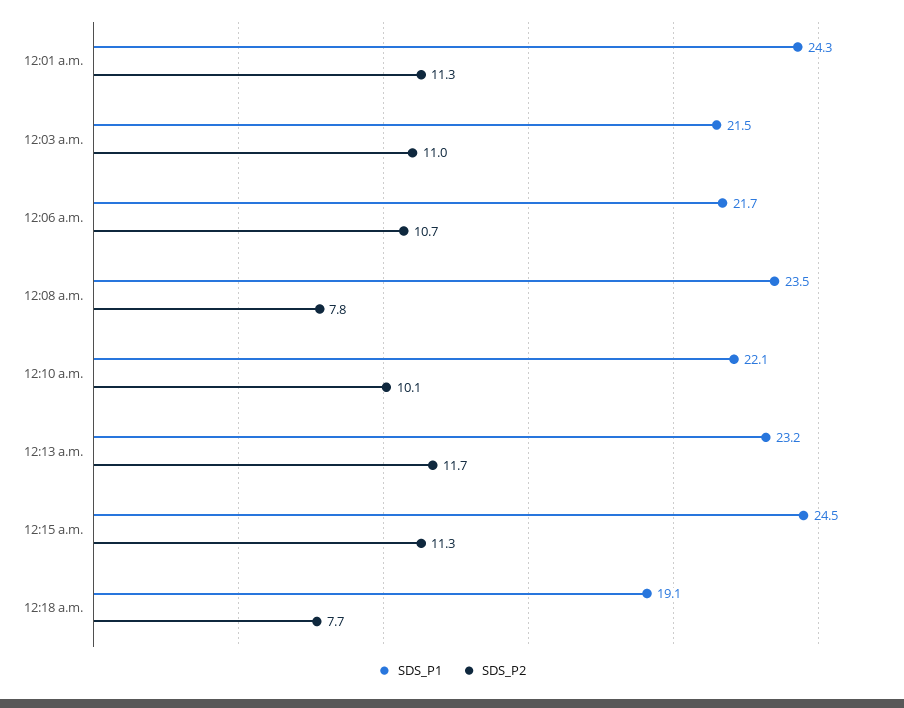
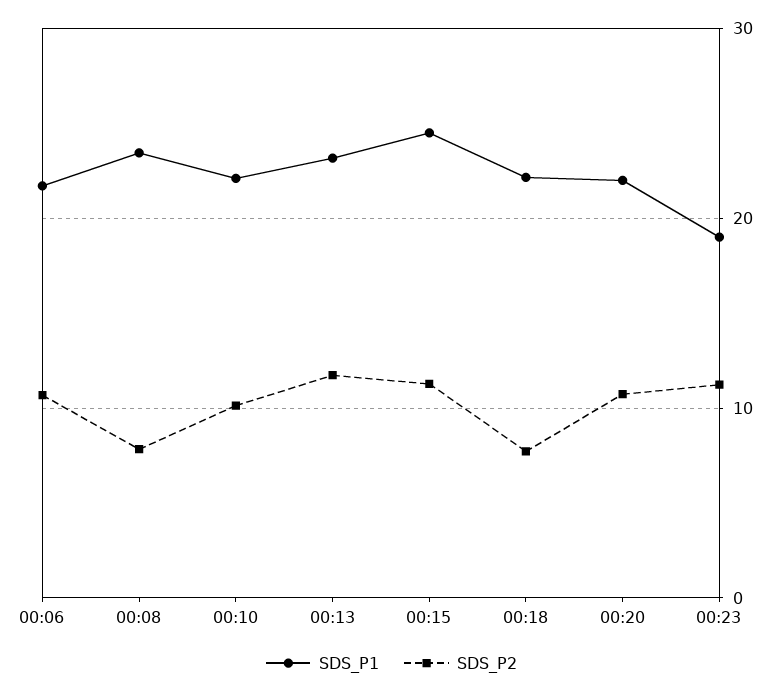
SDS_P1, 12:01 a.m.: 24.3 -> none
SDS_P2, 12:01 a.m.: 11.3 -> none
SDS_P1, 12:03 a.m.: 21.5 -> none
SDS_P2, 12:03 a.m.: 11 -> none
SDS_P1, 12:18 a.m.: 19.1 -> 22
SDS_P1, 00:20: none -> 22
SDS_P2, 00:20: none -> 11
SDS_P1, 00:23: none -> 19
SDS_P2, 00:23: none -> 11

